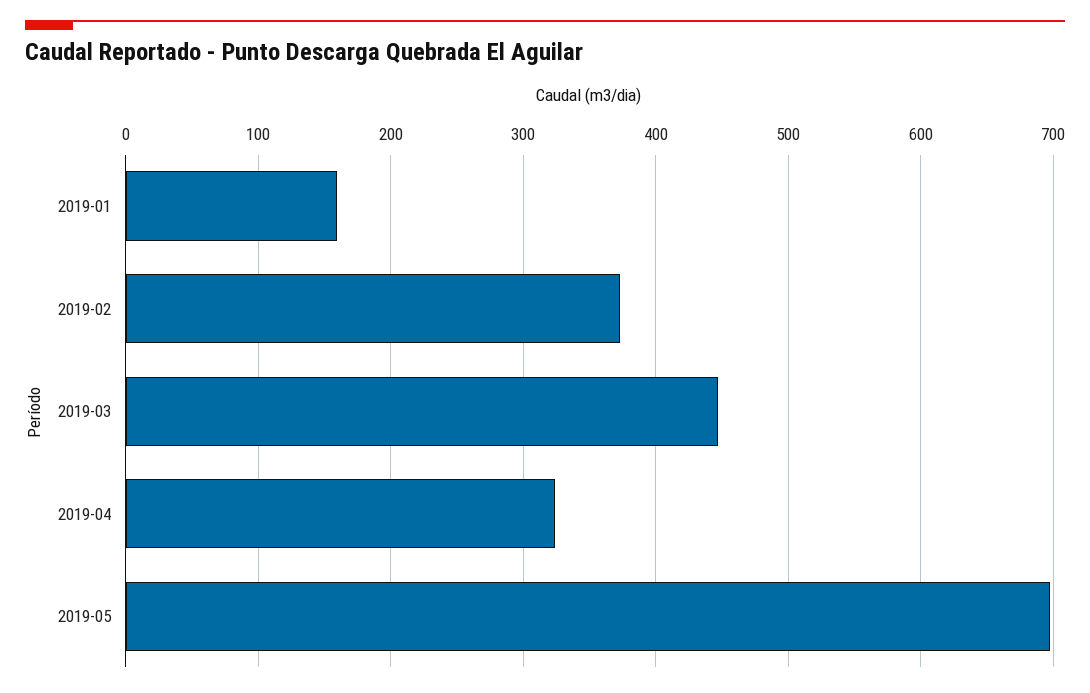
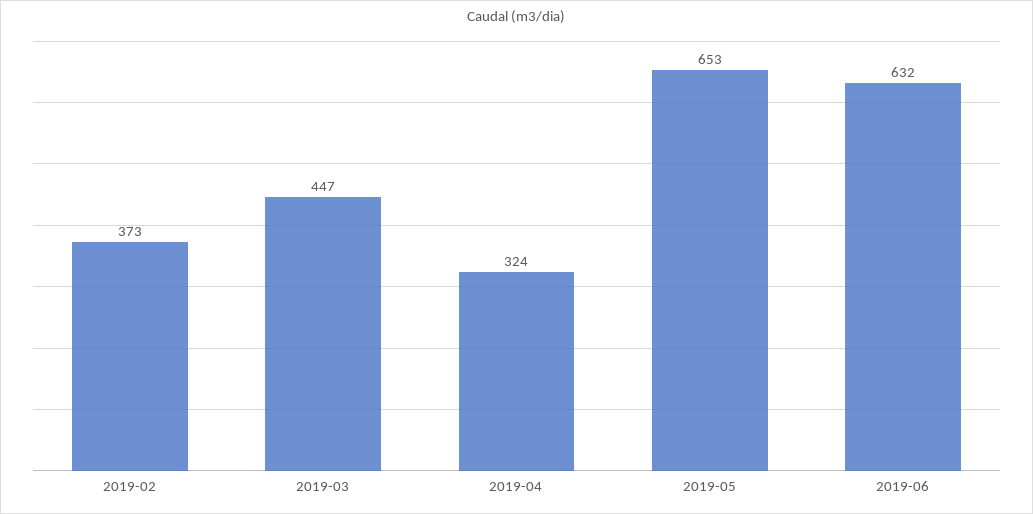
2019-01: 160 -> none
2019-05: 700 -> 653
2019-06: none -> 632

